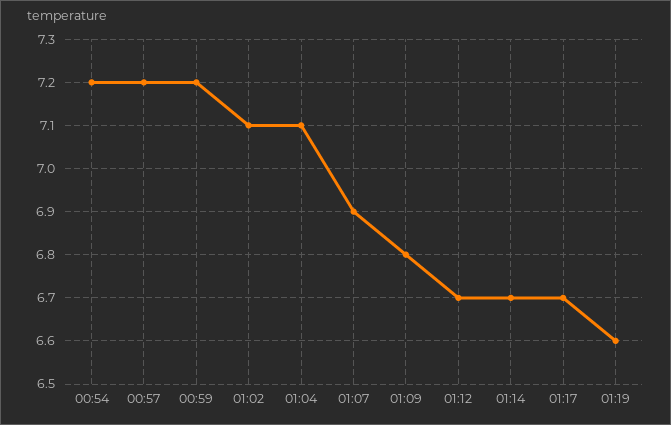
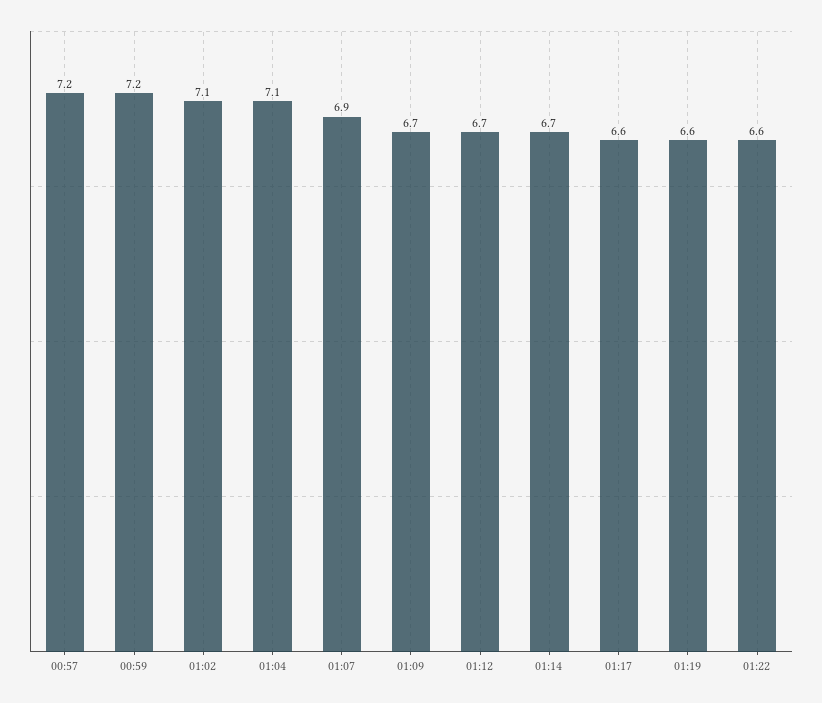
00:54: 7.2 -> none
01:09: 6.8 -> 6.7
01:17: 6.7 -> 6.6
01:22: none -> 6.6

